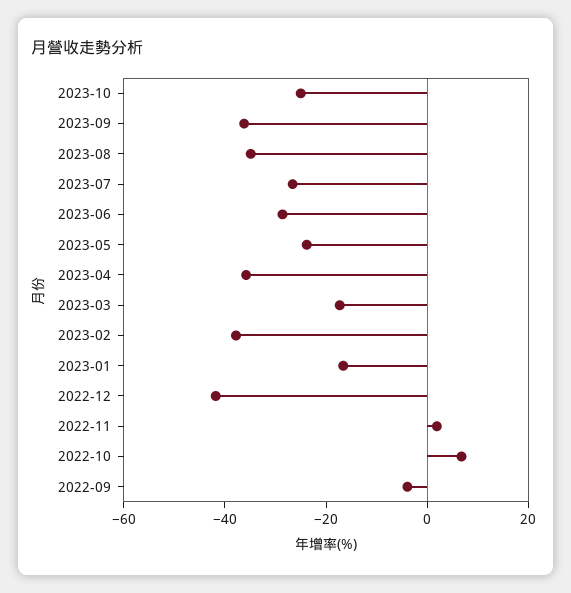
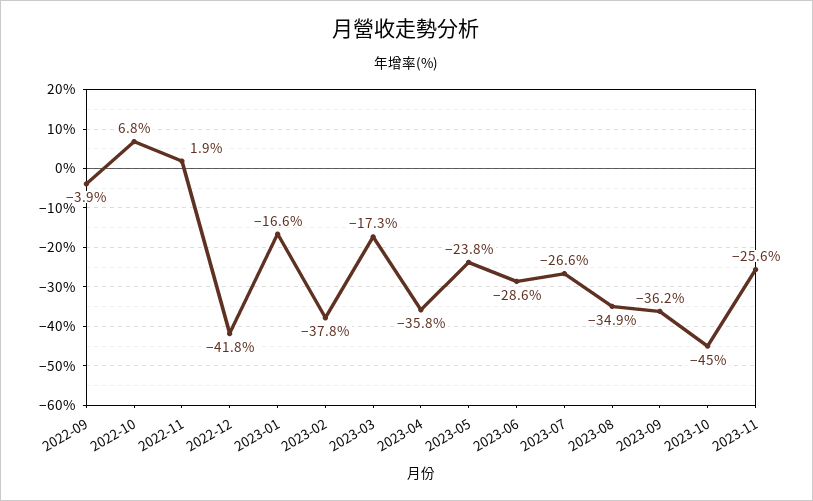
2023-10: -25 -> -45
2023-11: none -> -25.6

